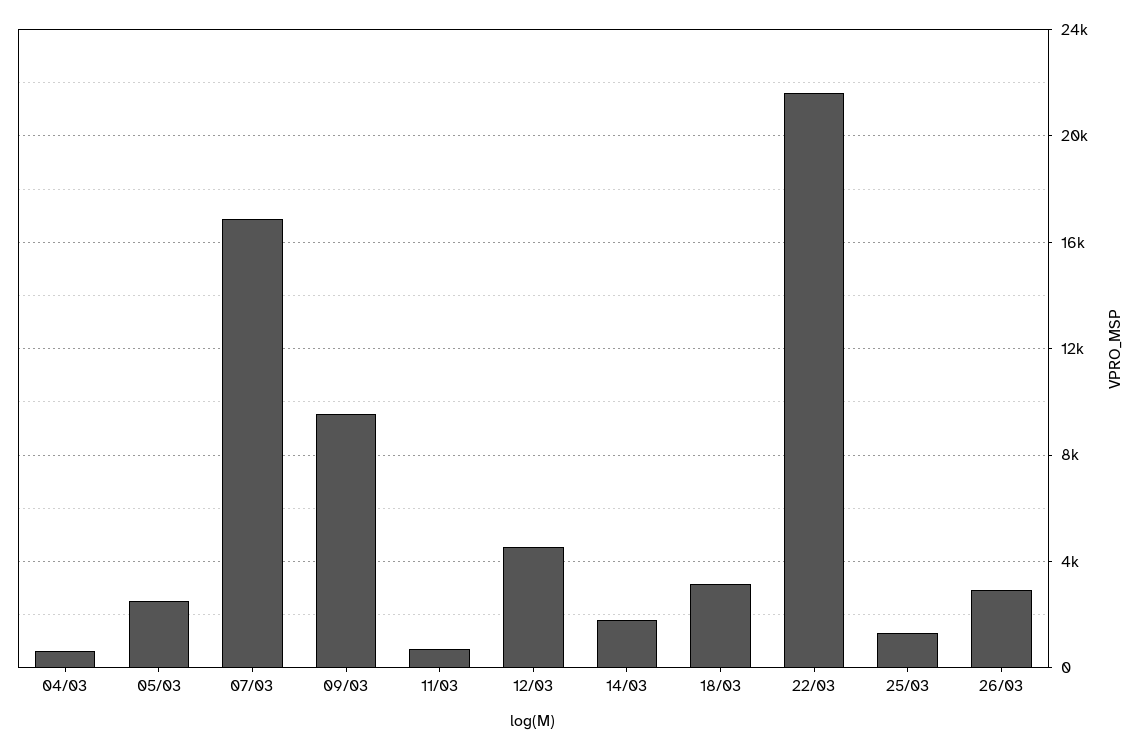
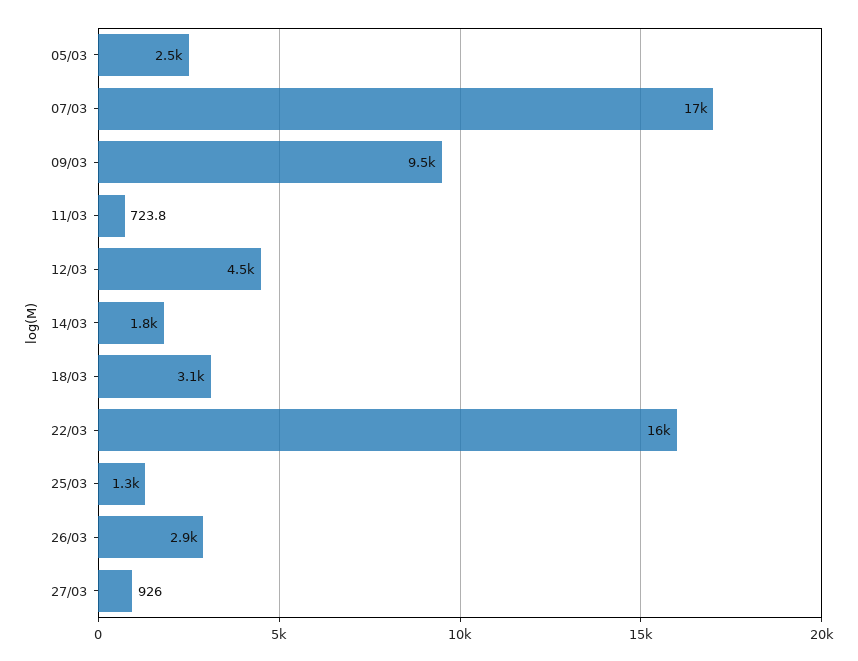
04/03: 500 -> none
22/03: 21500 -> 16000
27/03: none -> 926

